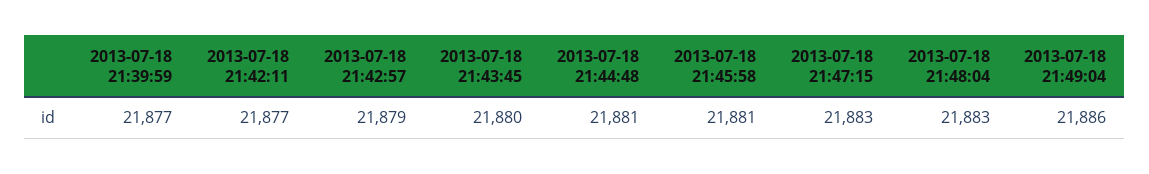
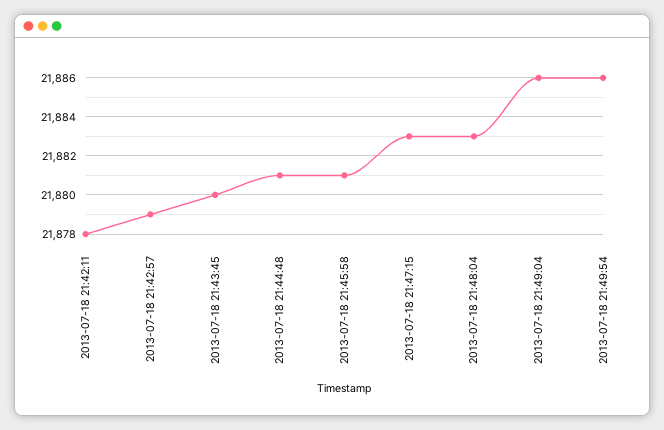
2013-07-18 21:39:59: 21877 -> none
2013-07-18 21:42:11: 21877 -> 21878
2013-07-18 21:49:54: none -> 21886

